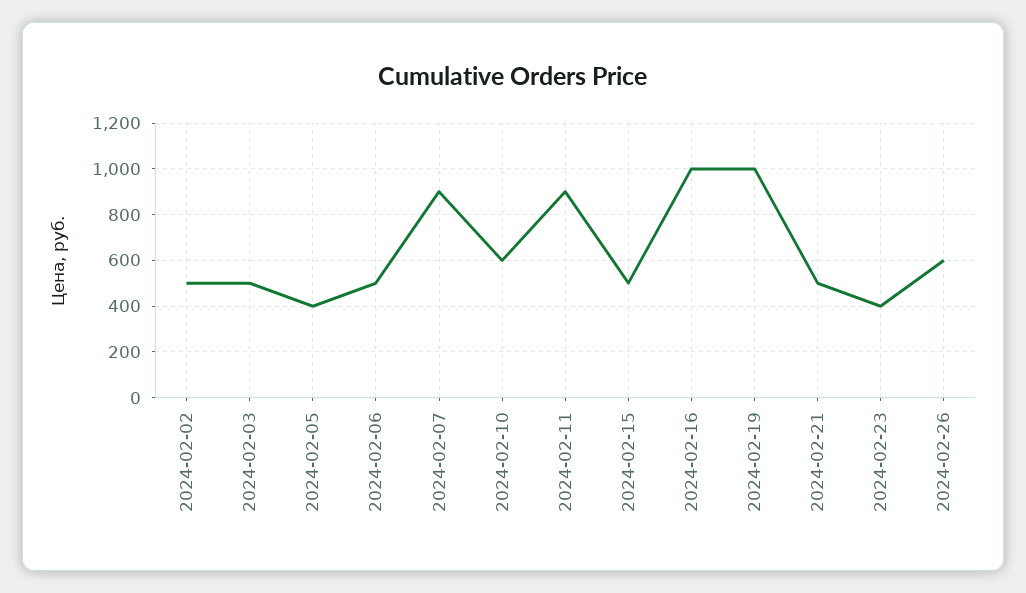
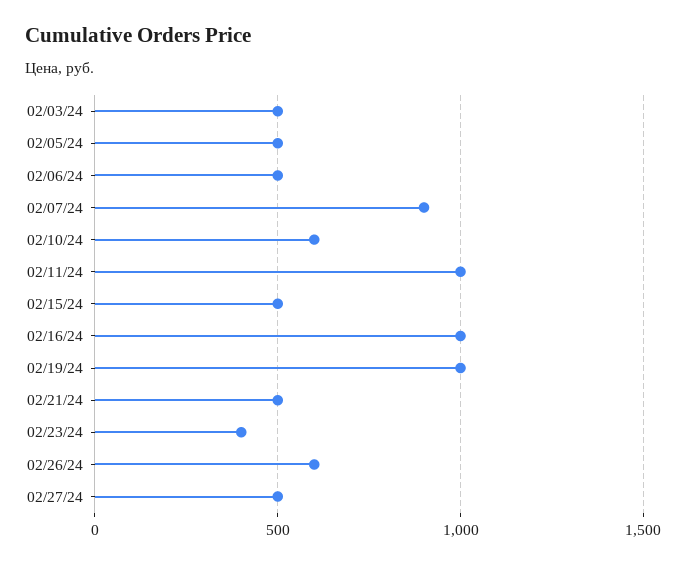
2024-02-02: 500 -> none
2024-02-05: 400 -> 500
2024-02-11: 900 -> 1000
02/27/24: none -> 500

